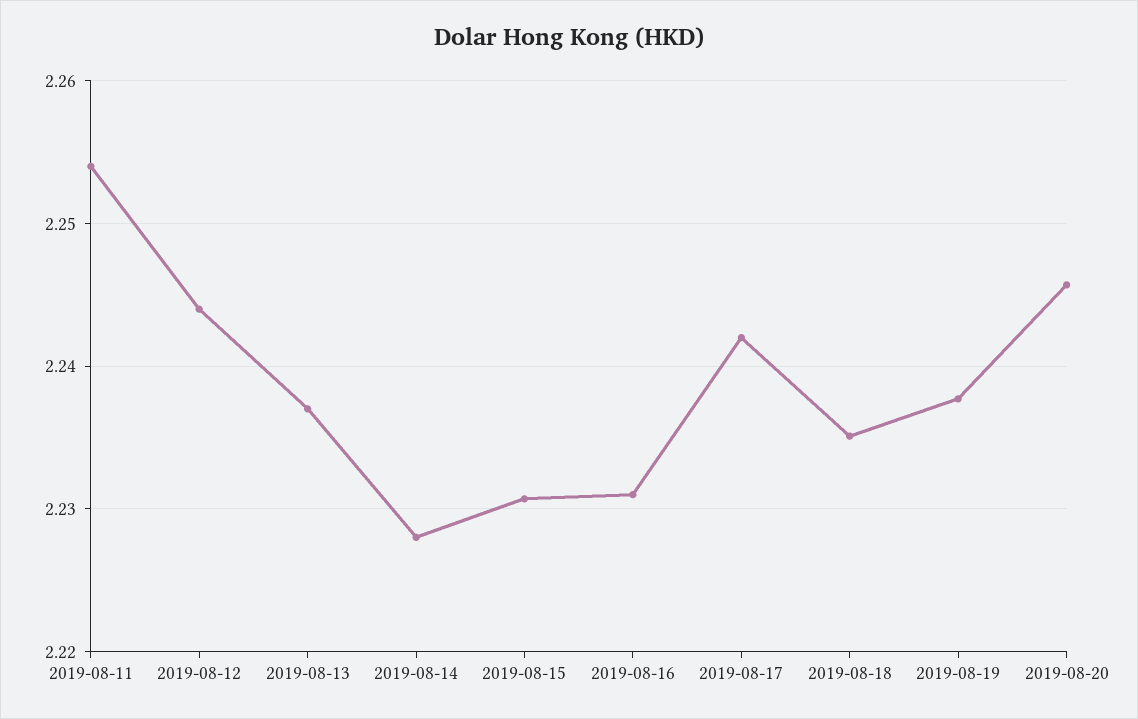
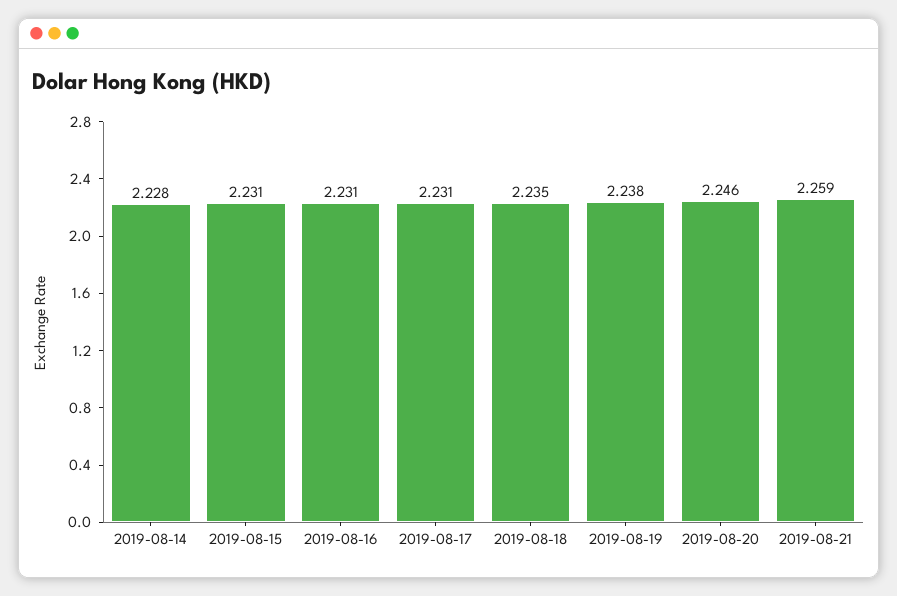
2019-08-11: 2.254 -> none
2019-08-12: 2.244 -> none
2019-08-13: 2.237 -> none
2019-08-17: 2.242 -> 2.231
2019-08-21: none -> 2.259

